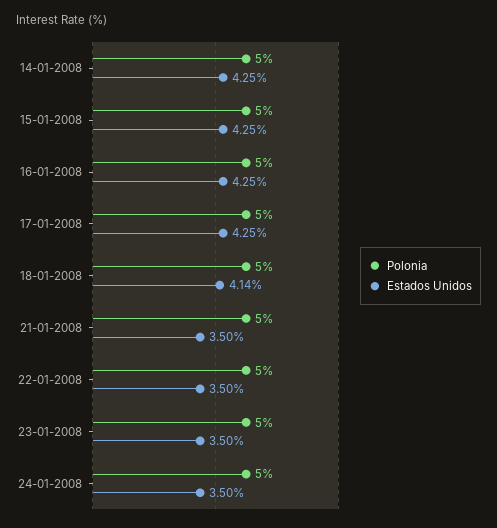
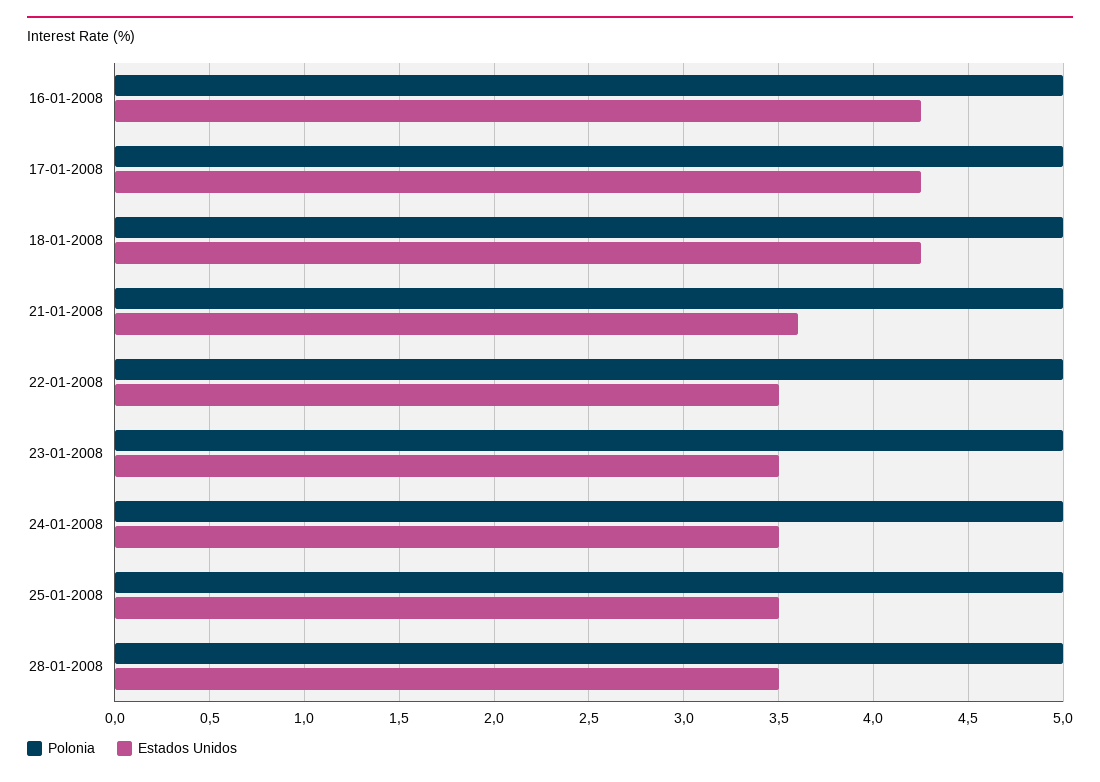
Polonia, 14-01-2008: 5 -> none
Estados Unidos, 14-01-2008: 4.25 -> none
Polonia, 15-01-2008: 5 -> none
Estados Unidos, 15-01-2008: 4.25 -> none
Estados Unidos, 18-01-2008: 4.14 -> 4.25
Estados Unidos, 21-01-2008: 3.5 -> 3.6
Polonia, 25-01-2008: none -> 5
Estados Unidos, 25-01-2008: none -> 3.5
Polonia, 28-01-2008: none -> 5
Estados Unidos, 28-01-2008: none -> 3.5

